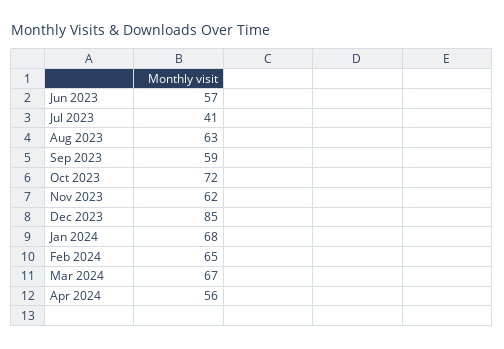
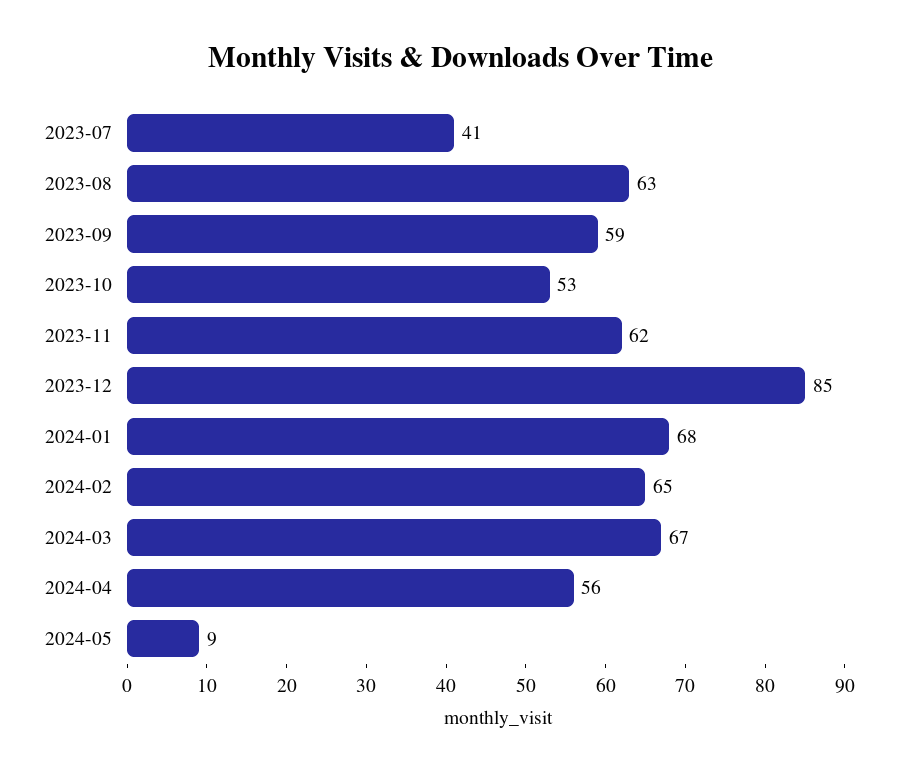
Jun 2023: 57 -> none
Oct 2023: 72 -> 53
2024-05: none -> 9

